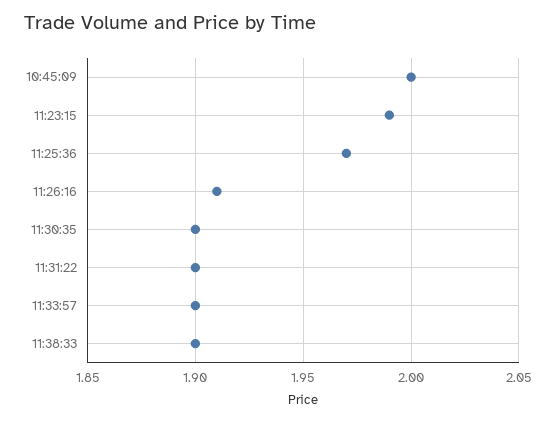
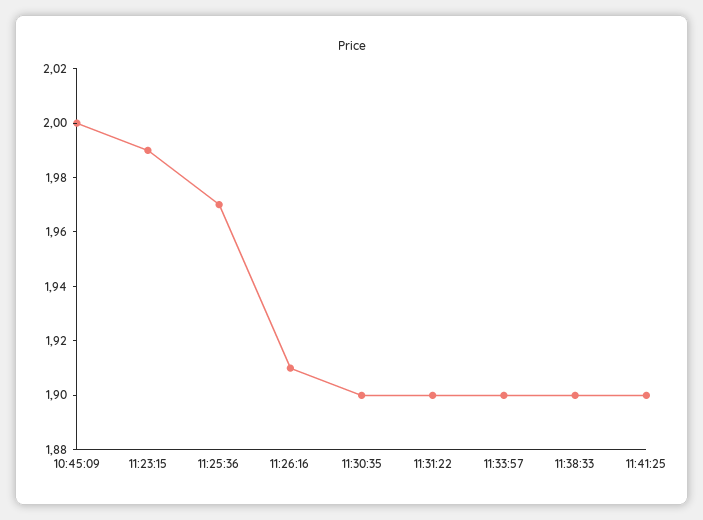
11:41:25: none -> 1.9

